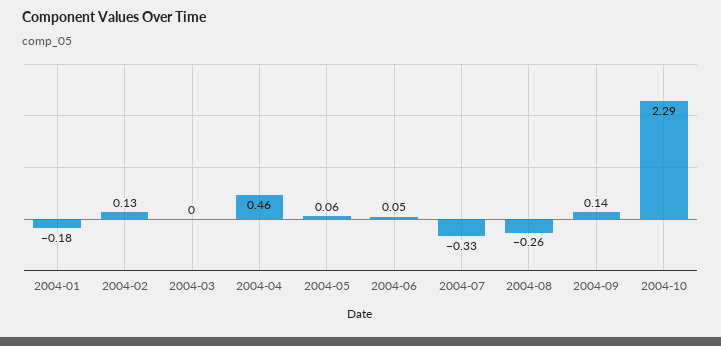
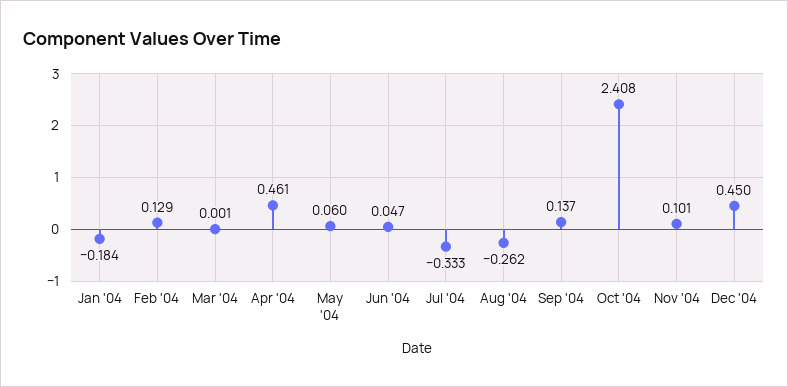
2004-10: 2.29 -> 2.408
Nov '04: none -> 0.101
Dec '04: none -> 0.45

